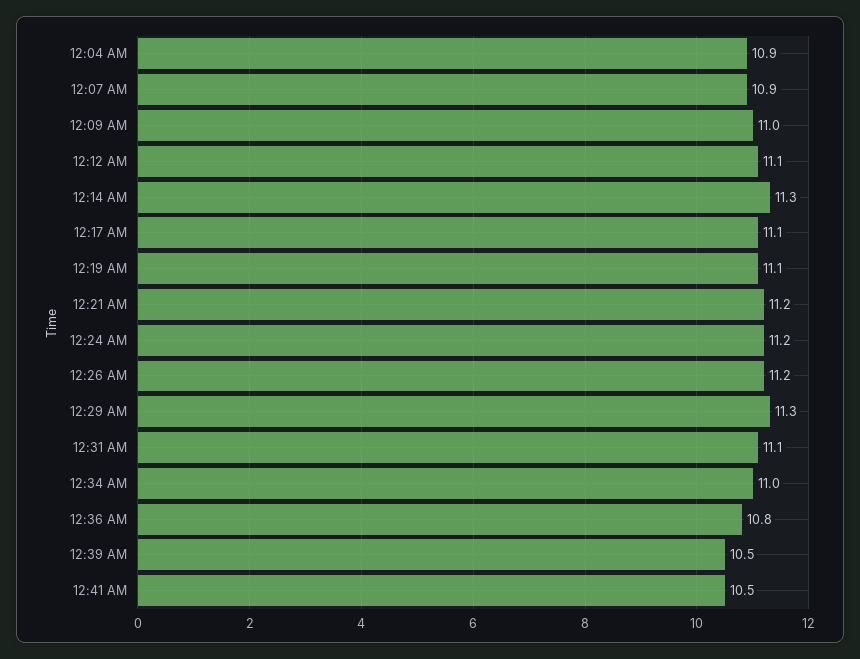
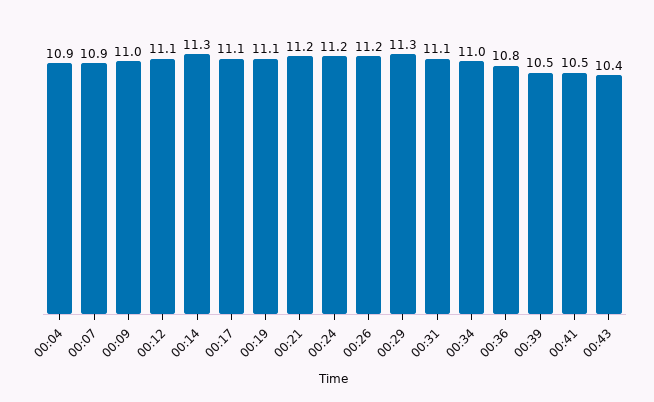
00:43: none -> 10.4

